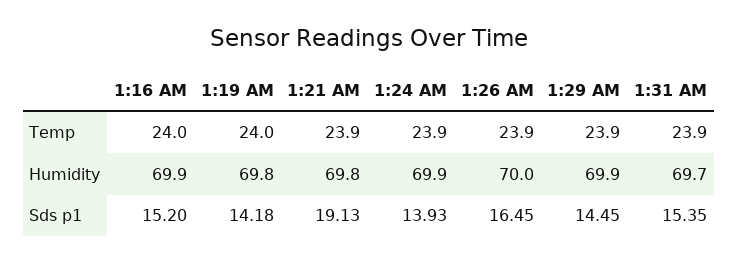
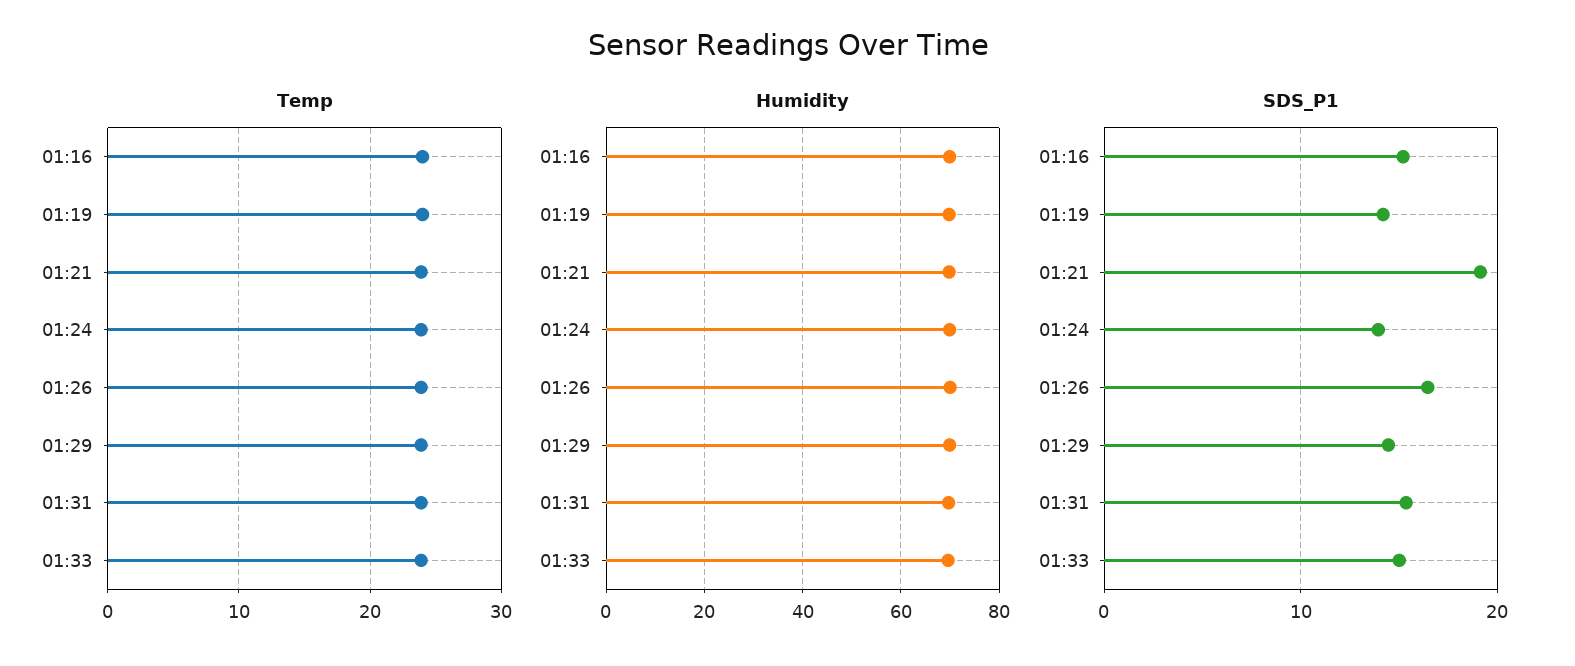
Temp, 01:33: none -> 24
Humidity, 01:33: none -> 70
Sds p1, 01:33: none -> 15

